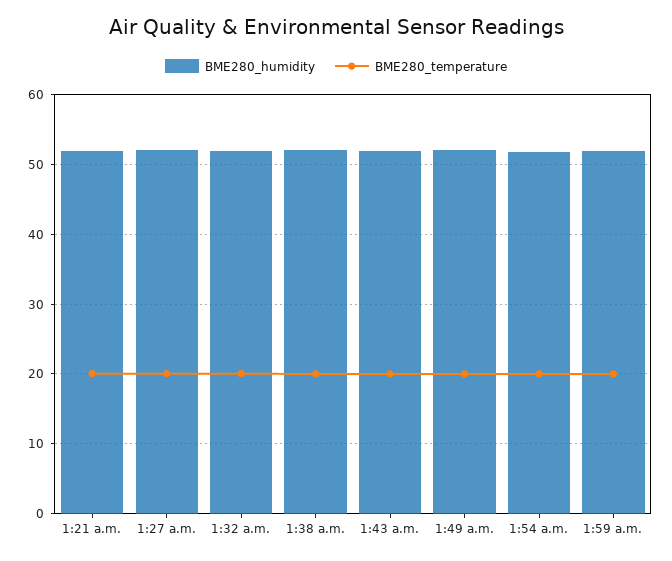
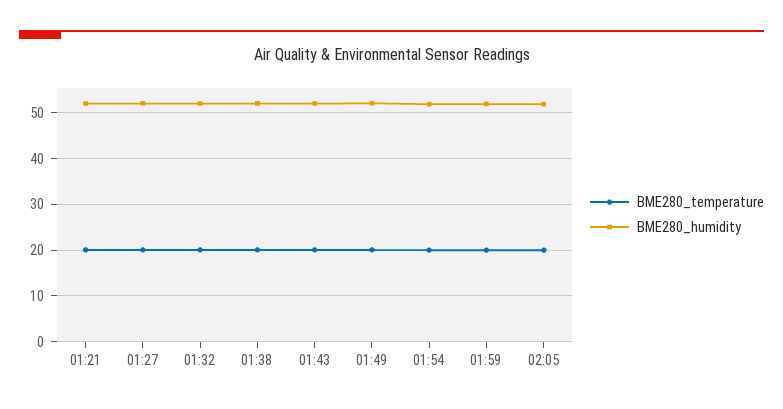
BME280_temperature, 02:05: none -> 20
BME280_humidity, 02:05: none -> 52

